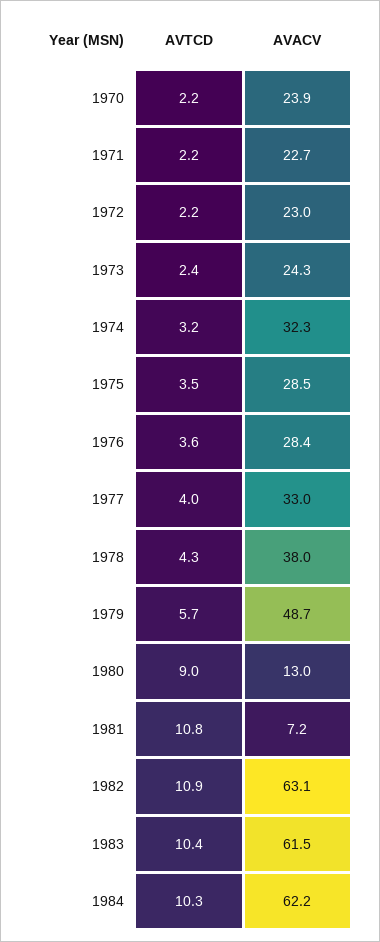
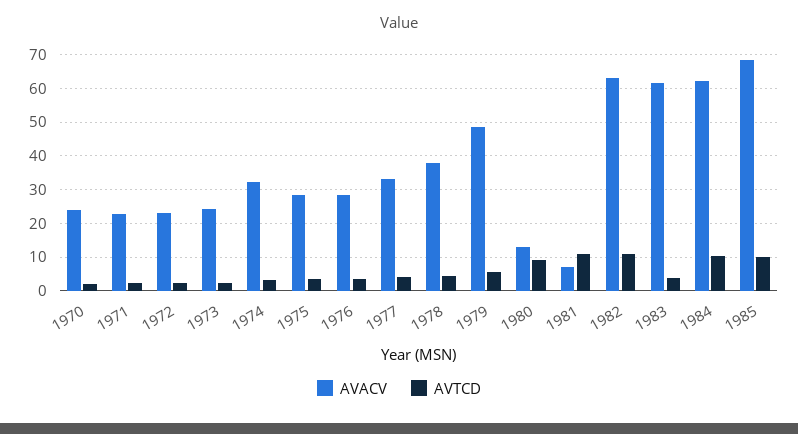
AVTCD, 1983: 10.4 -> 4
AVACV, 1985: none -> 68
AVTCD, 1985: none -> 10

